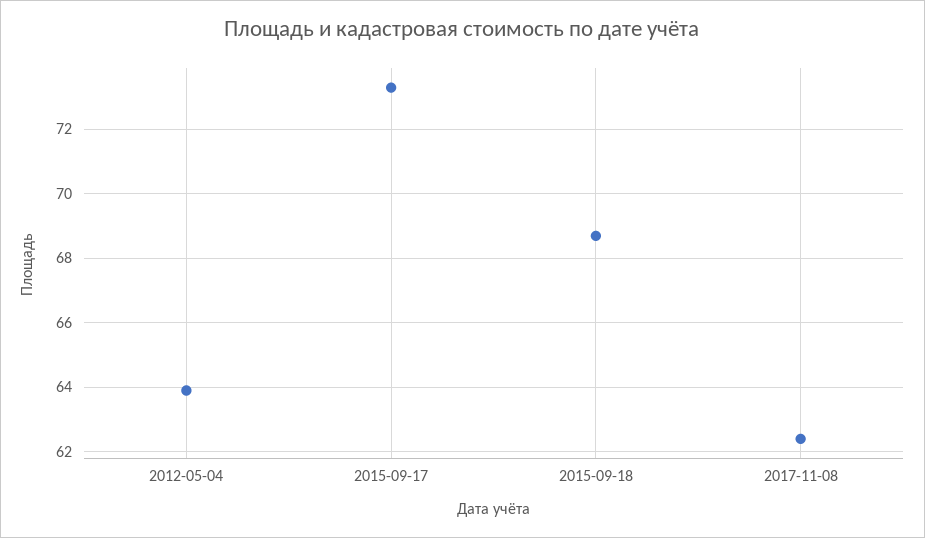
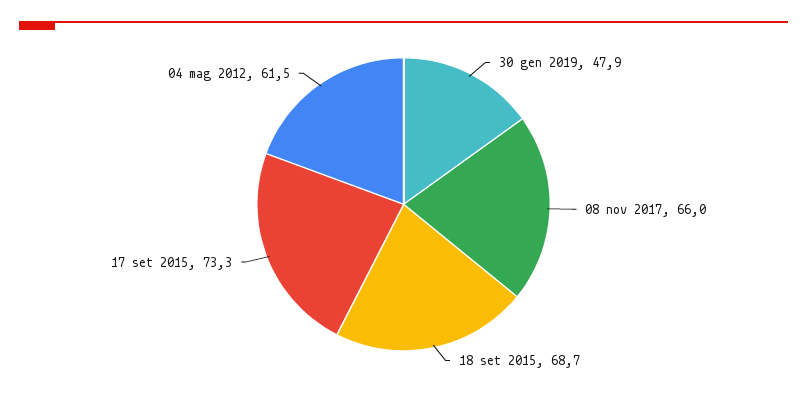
2012-05-04: 64 -> 61.5
2017-11-08: 62.5 -> 66
30 gen 2019: none -> 47.9

